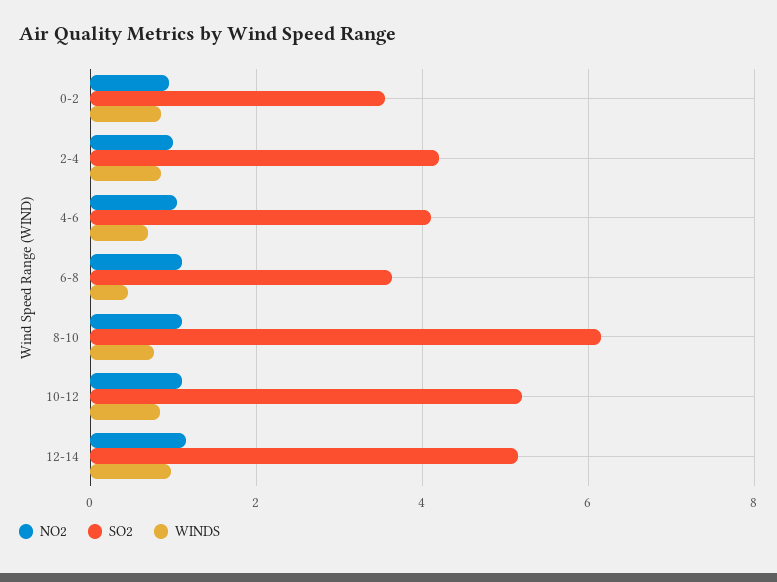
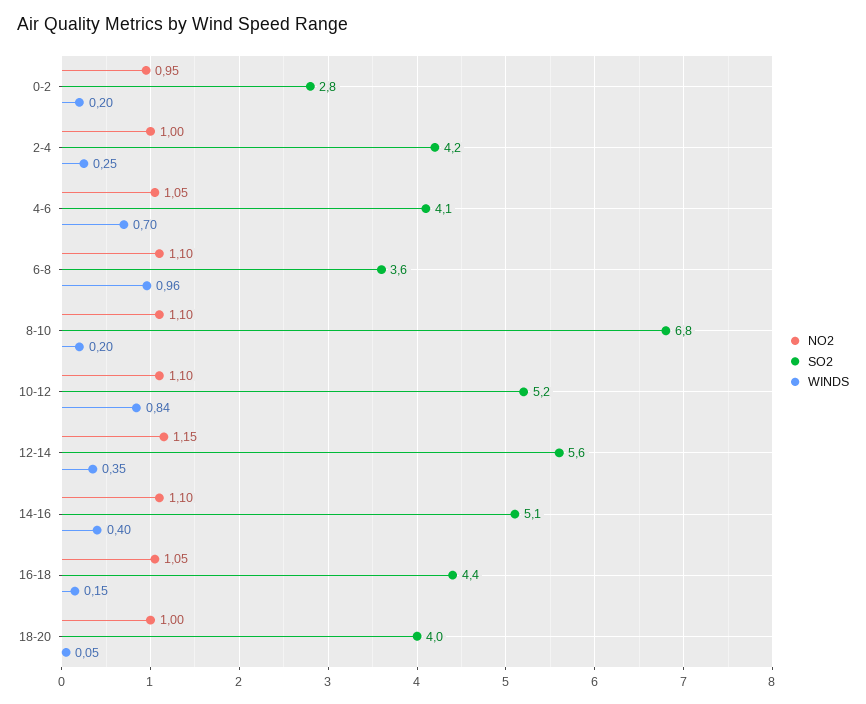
SO2, 0-2: 3.6 -> 2.8
WINDS, 0-2: 0.8 -> 0.2
WINDS, 2-4: 0.8 -> 0.25
WINDS, 6-8: 0.4 -> 0.96
SO2, 8-10: 6.2 -> 6.8
WINDS, 8-10: 0.8 -> 0.2
SO2, 12-14: 5.2 -> 5.6
WINDS, 12-14: 1 -> 0.35
NO2, 14-16: none -> 1.1
SO2, 14-16: none -> 5.1
WINDS, 14-16: none -> 0.4
NO2, 16-18: none -> 1.05
SO2, 16-18: none -> 4.4
WINDS, 16-18: none -> 0.15
NO2, 18-20: none -> 1
SO2, 18-20: none -> 4
WINDS, 18-20: none -> 0.05

